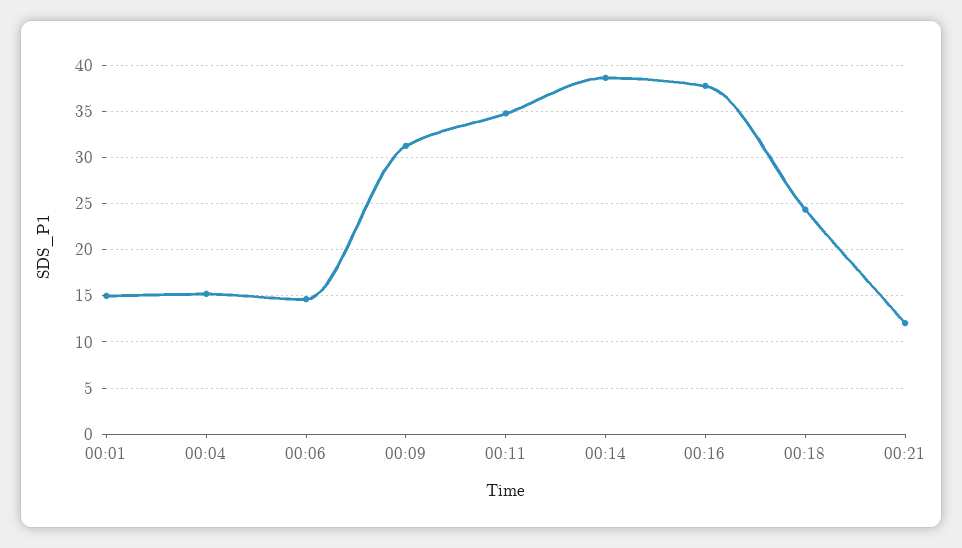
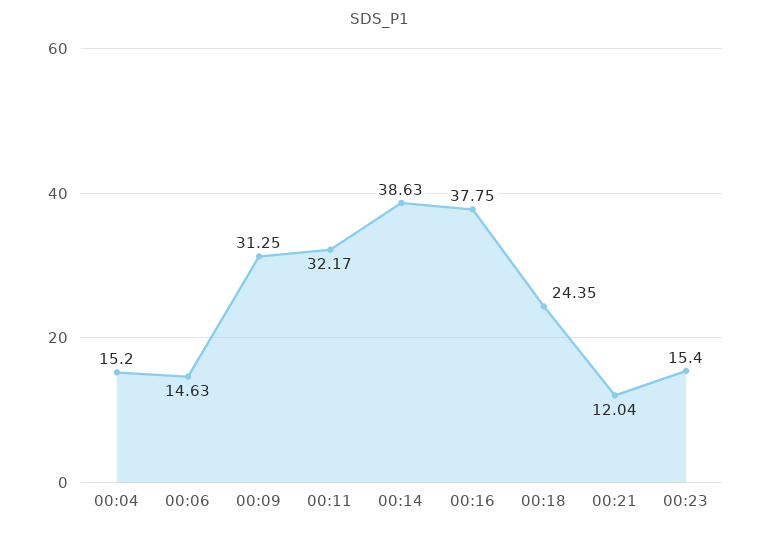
00:01: 15 -> none
00:11: 35 -> 32.17
00:23: none -> 15.4

